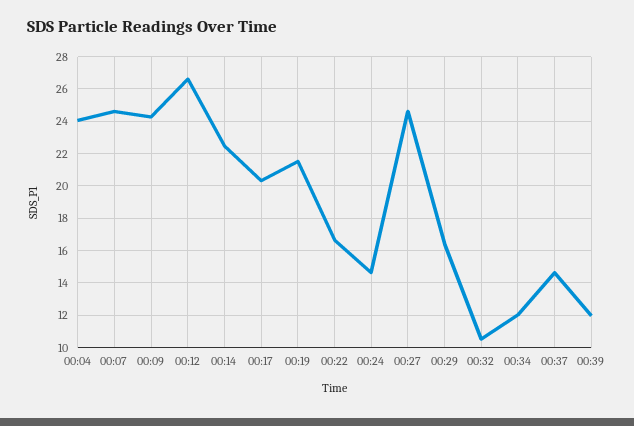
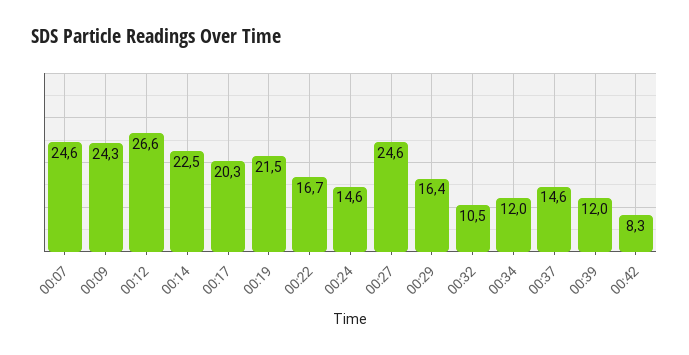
00:04: 24 -> none
00:42: none -> 8.3

